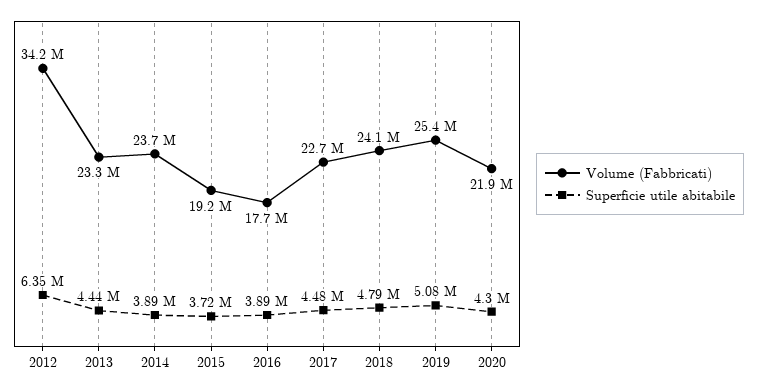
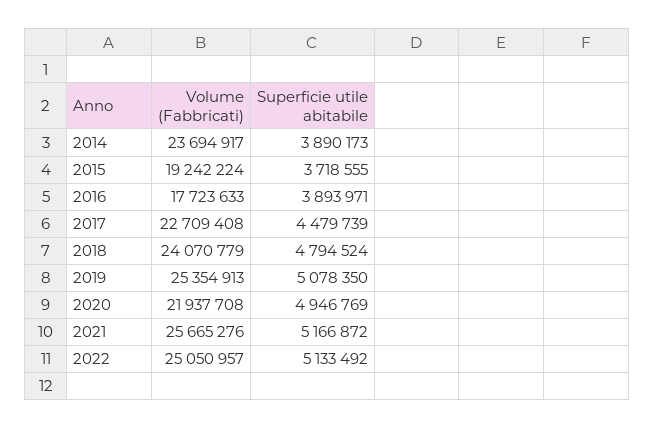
Volume (Fabbricati), 2012: 34200000 -> none
Superficie utile abitabile, 2012: 6350000 -> none
Volume (Fabbricati), 2013: 23300000 -> none
Superficie utile abitabile, 2013: 4440000 -> none
Superficie utile abitabile, 2020: 4300000 -> 4946769
Volume (Fabbricati), 2021: none -> 25665276
Superficie utile abitabile, 2021: none -> 5166872
Volume (Fabbricati), 2022: none -> 25050957
Superficie utile abitabile, 2022: none -> 5133492

